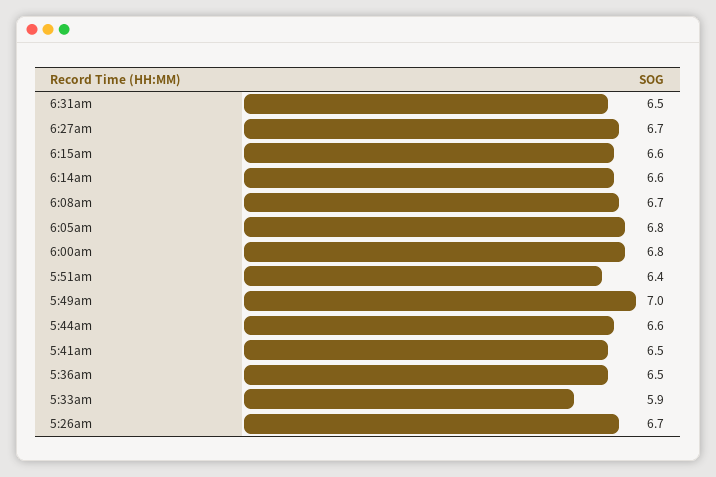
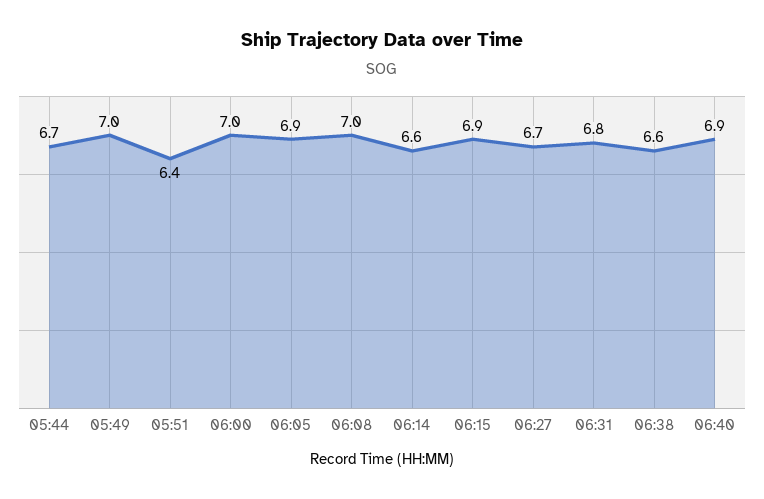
6:31am: 6.5 -> 6.8
6:15am: 6.6 -> 6.9
6:08am: 6.7 -> 7
6:05am: 6.8 -> 6.9
6:00am: 6.8 -> 7
5:44am: 6.6 -> 6.7
5:41am: 6.5 -> none
5:36am: 6.5 -> none
5:33am: 5.9 -> none
5:26am: 6.7 -> none
06:38: none -> 6.6
06:40: none -> 6.9

